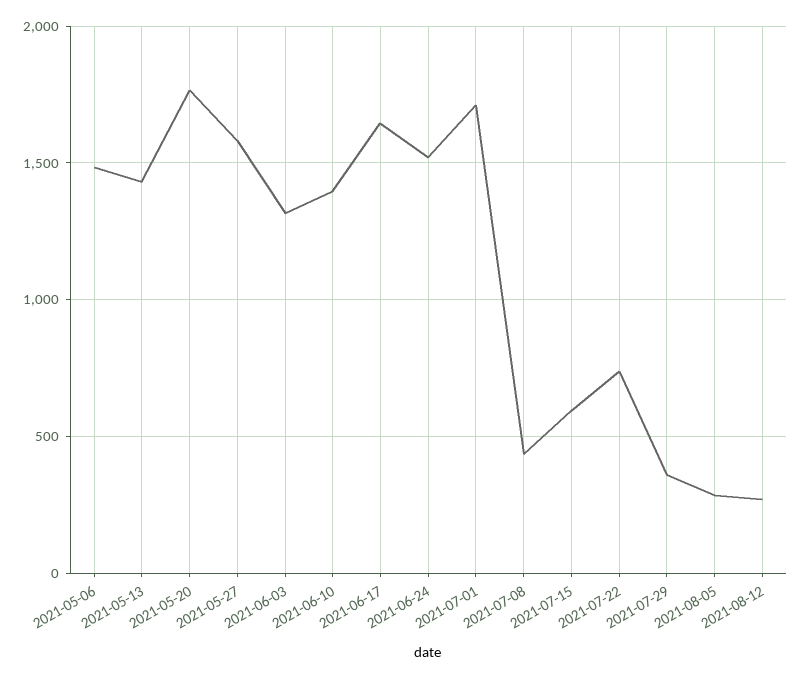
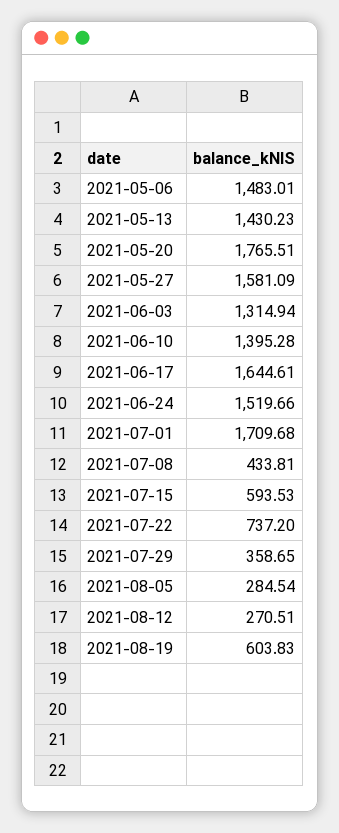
2021-08-19: none -> 603.83

